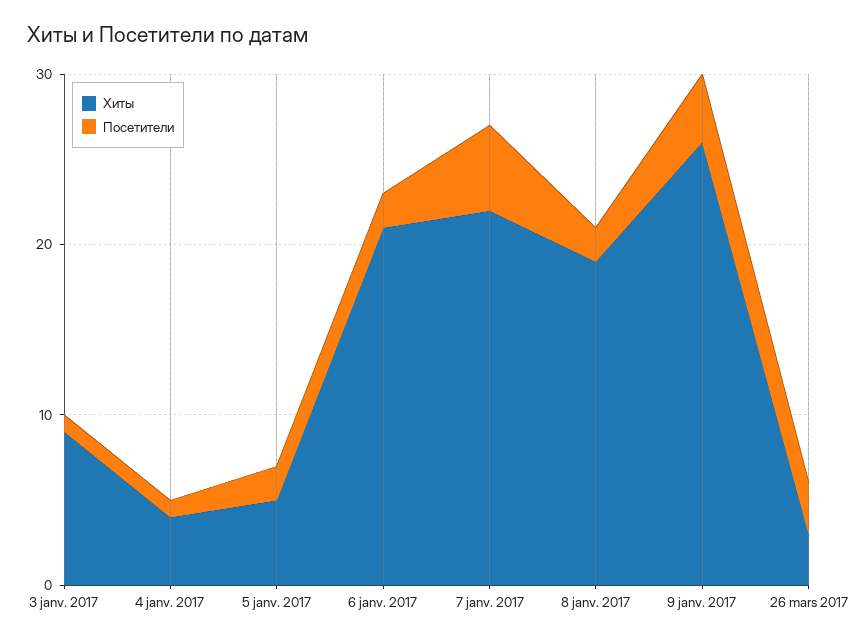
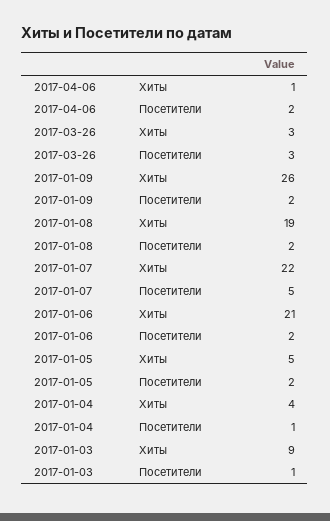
Посетители, 9 janv. 2017: 4 -> 2
Хиты, 2017-04-06: none -> 1
Посетители, 2017-04-06: none -> 2

